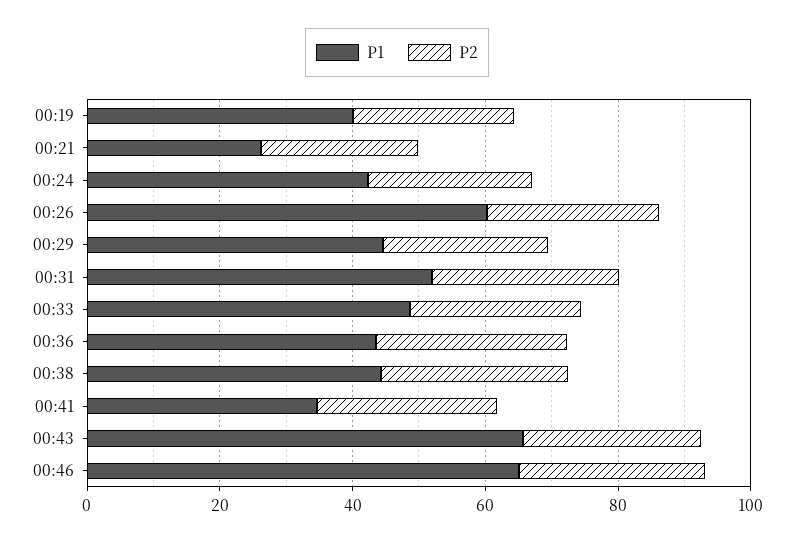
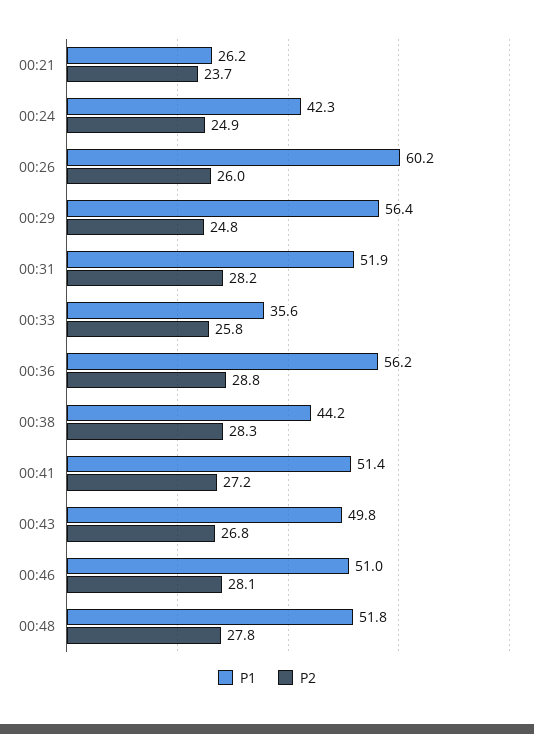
P1, 00:19: 40 -> none
P2, 00:19: 25 -> none
P1, 00:29: 45 -> 56.4
P1, 00:33: 50 -> 35.6
P1, 00:36: 45 -> 56.2
P1, 00:41: 35 -> 51.4
P1, 00:43: 65 -> 49.8
P1, 00:46: 65 -> 51
P1, 00:48: none -> 51.8
P2, 00:48: none -> 27.8

